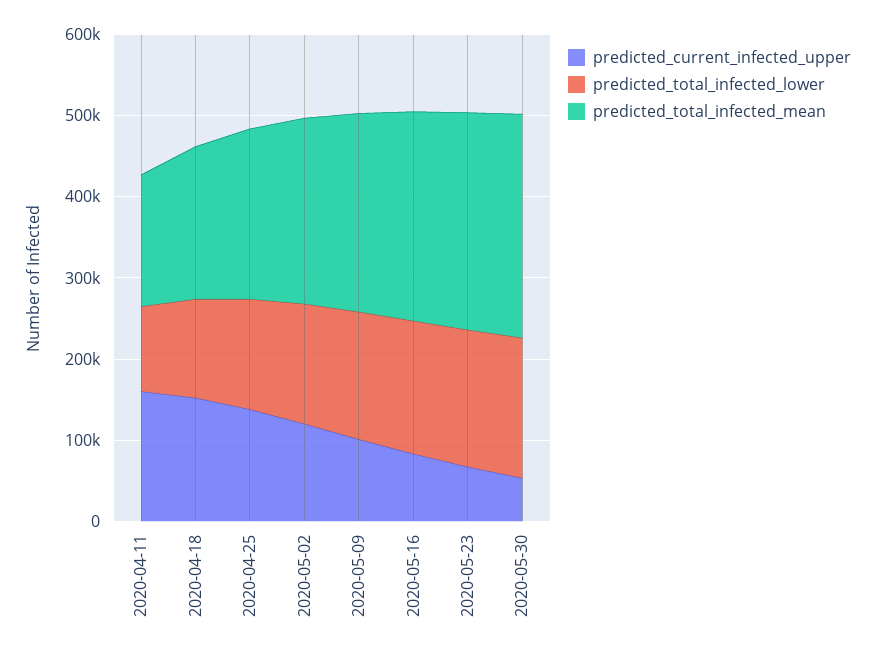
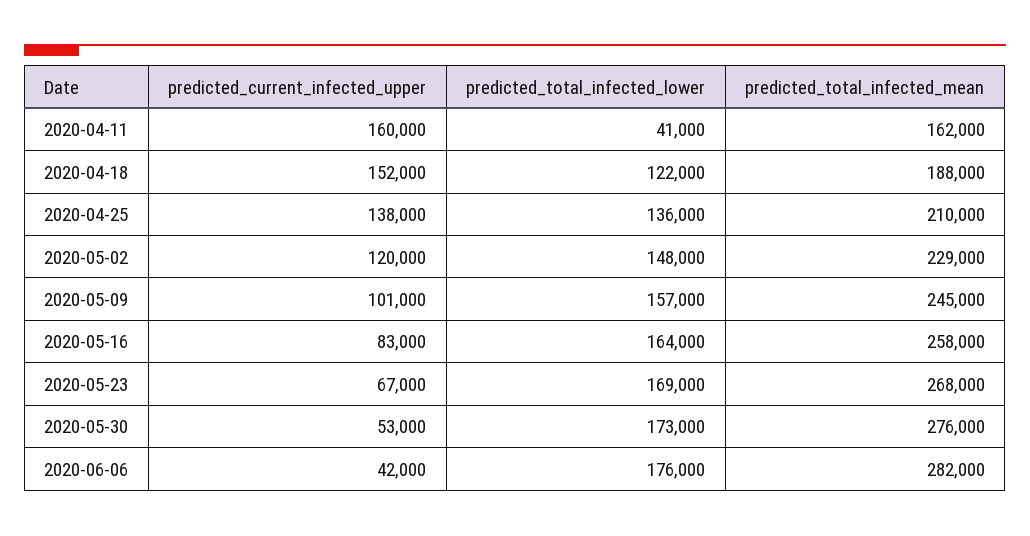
predicted_total_infected_lower, 2020-04-11: 100000 -> 41000
predicted_current_infected_upper, 2020-06-06: none -> 42000
predicted_total_infected_lower, 2020-06-06: none -> 176000
predicted_total_infected_mean, 2020-06-06: none -> 282000

